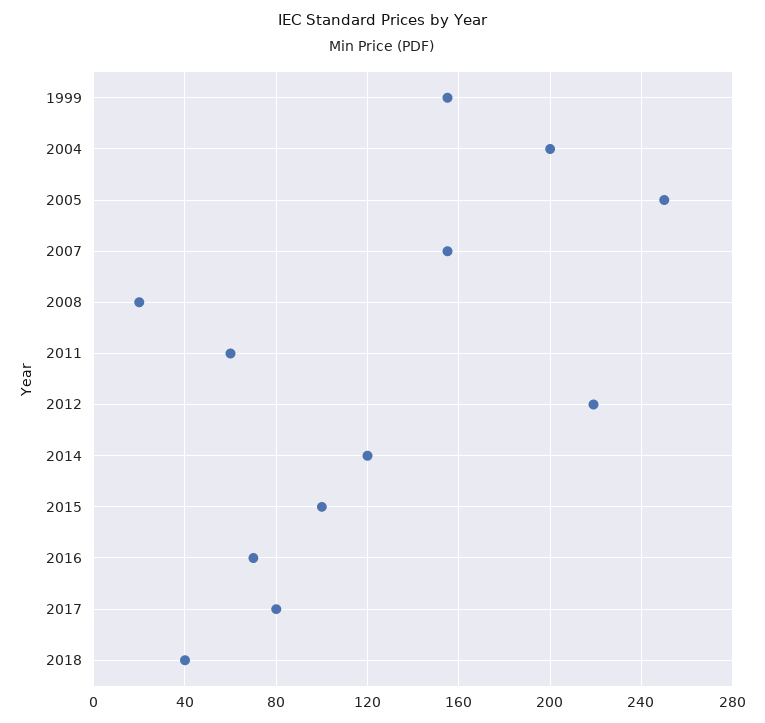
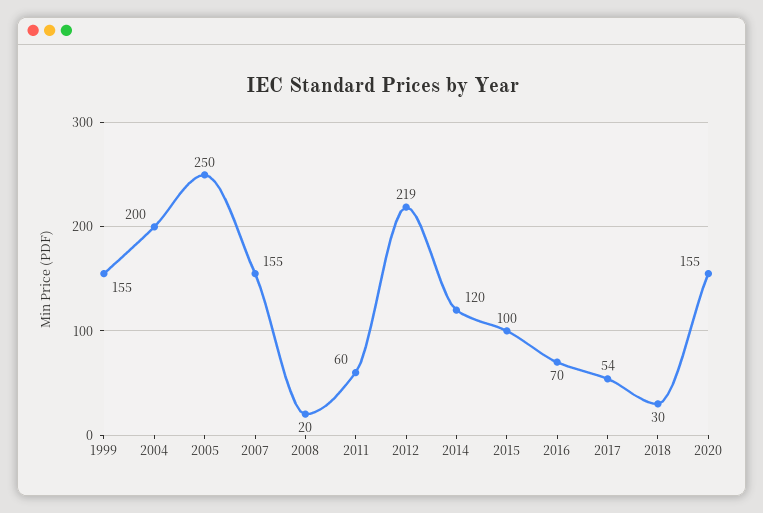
2017: 80 -> 54
2018: 40 -> 30
2020: none -> 155

